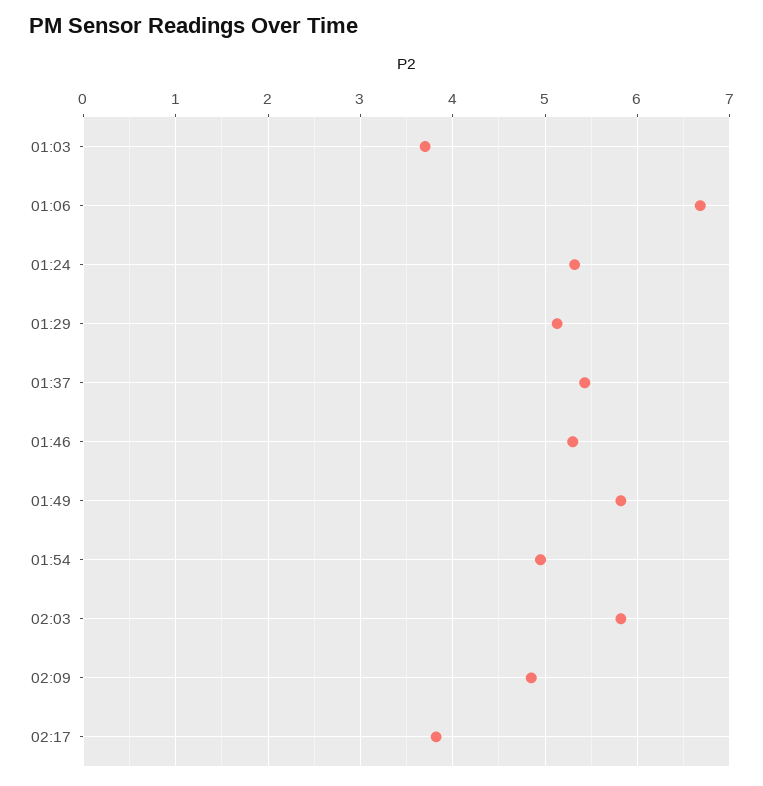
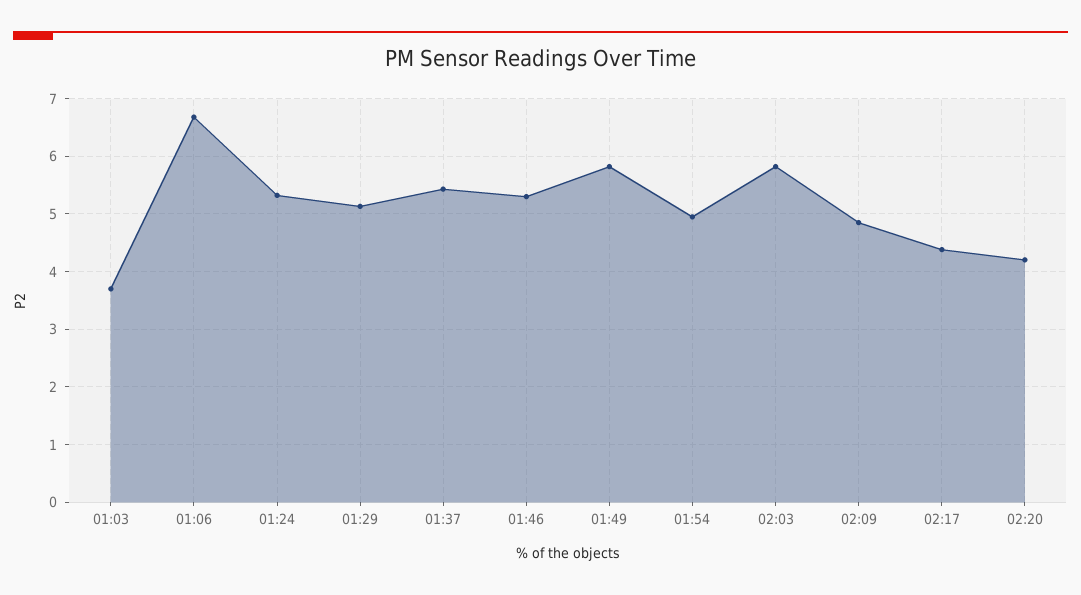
02:17: 3.8 -> 4.4
02:20: none -> 4.2

